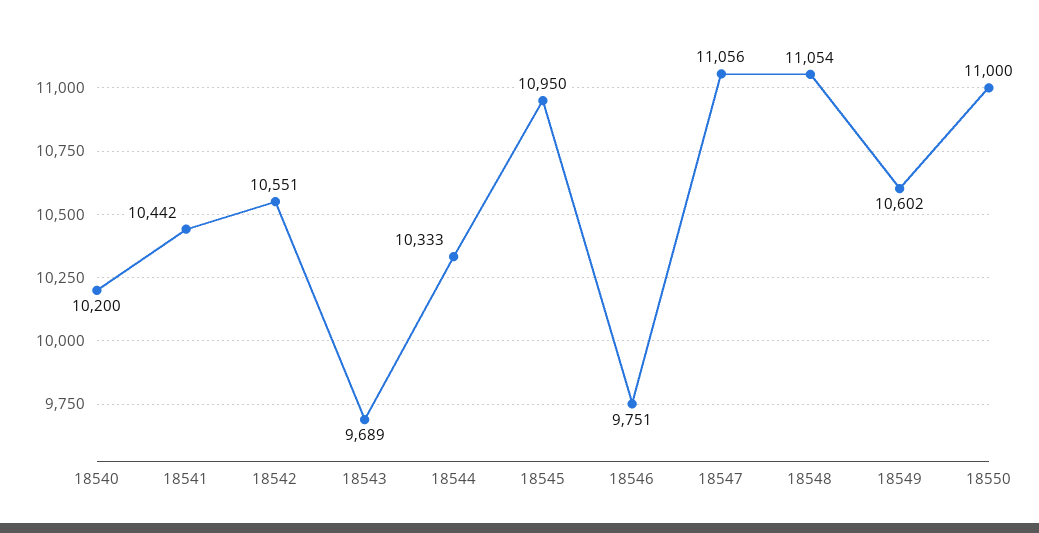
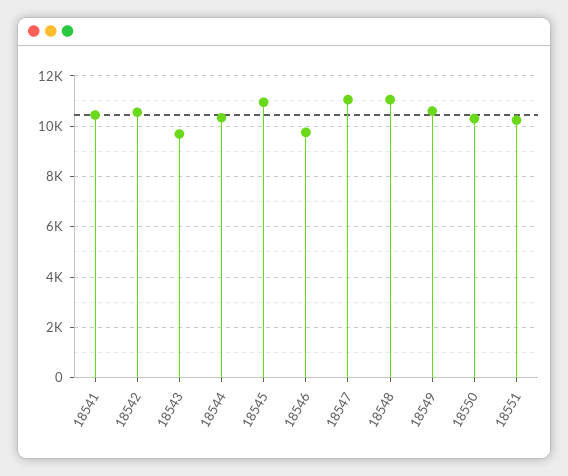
18540: 10200 -> none
18550: 11000 -> 10250
18551: none -> 10250

